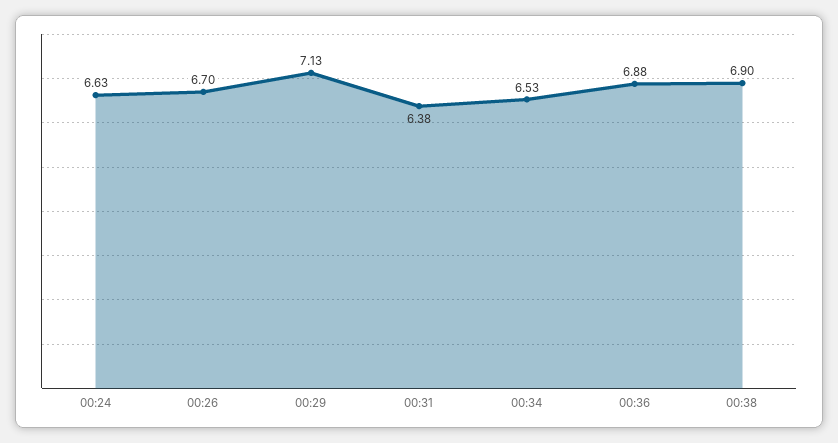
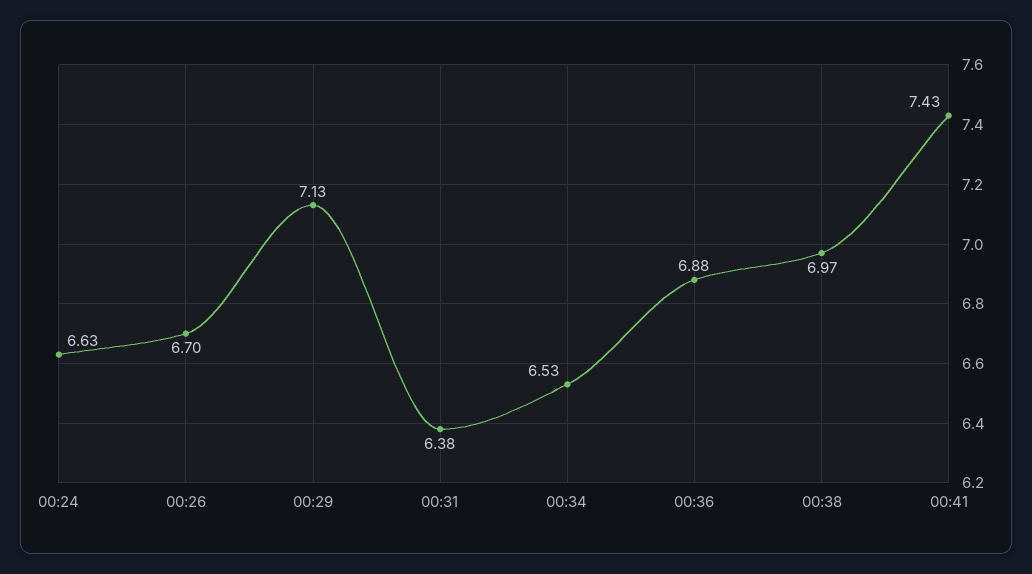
00:38: 6.9 -> 6.97
00:41: none -> 7.43

